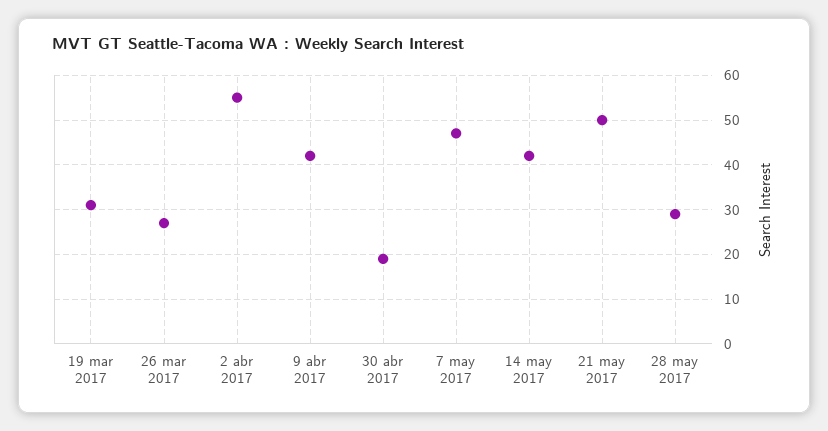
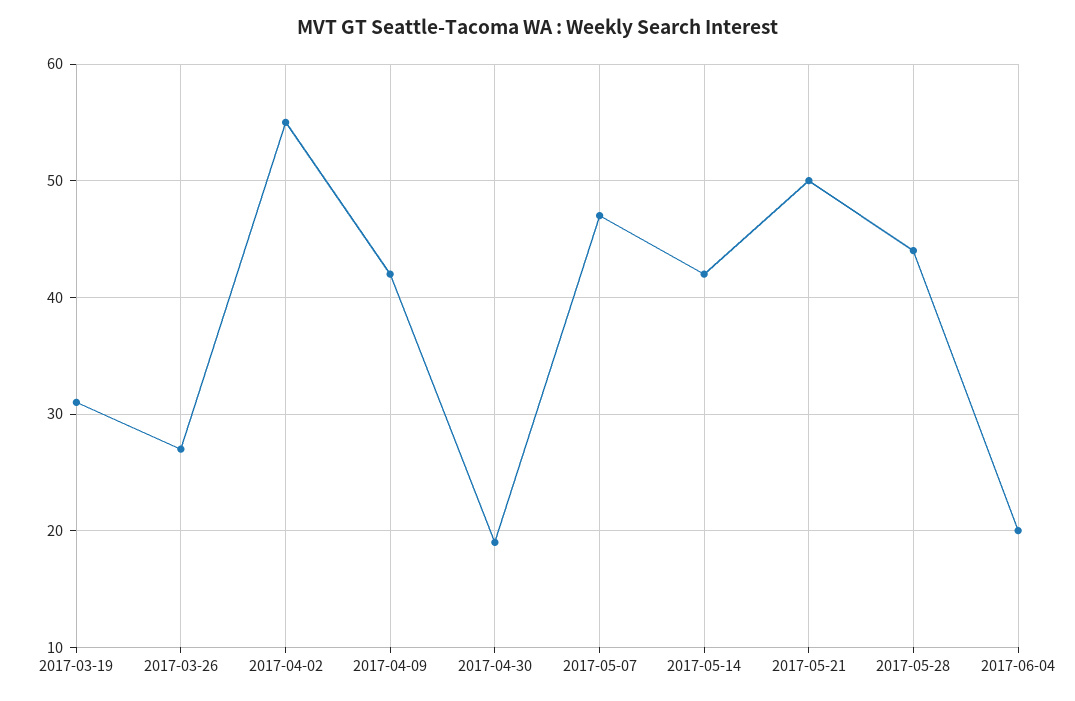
28 may 2017: 30 -> 44
2017-06-04: none -> 20

